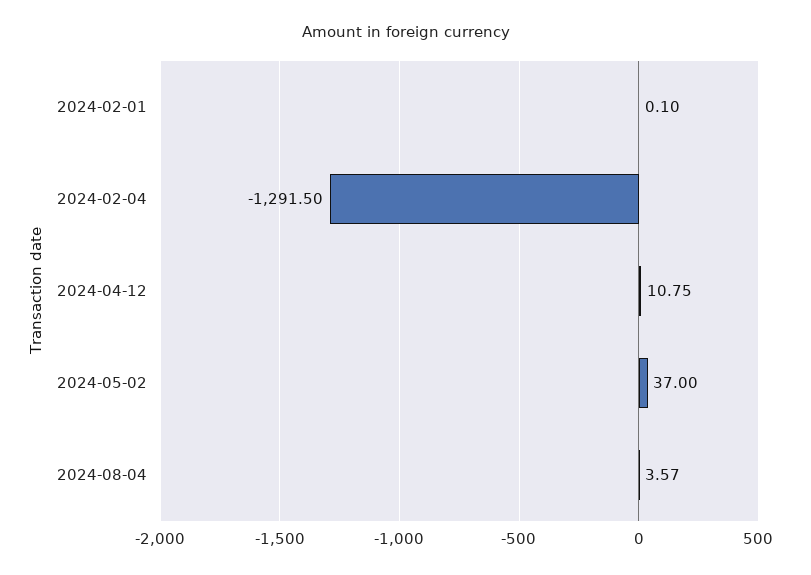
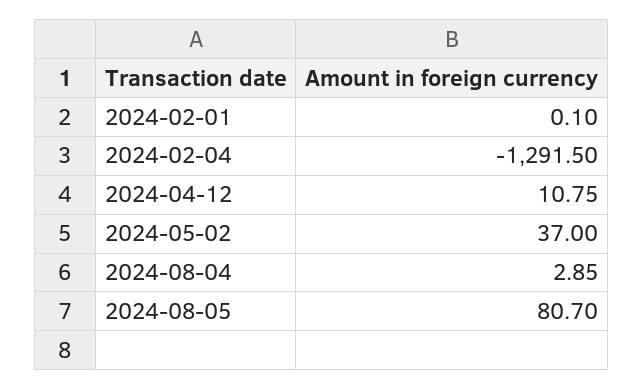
2024-08-04: 3.57 -> 2.85
2024-08-05: none -> 80.7

